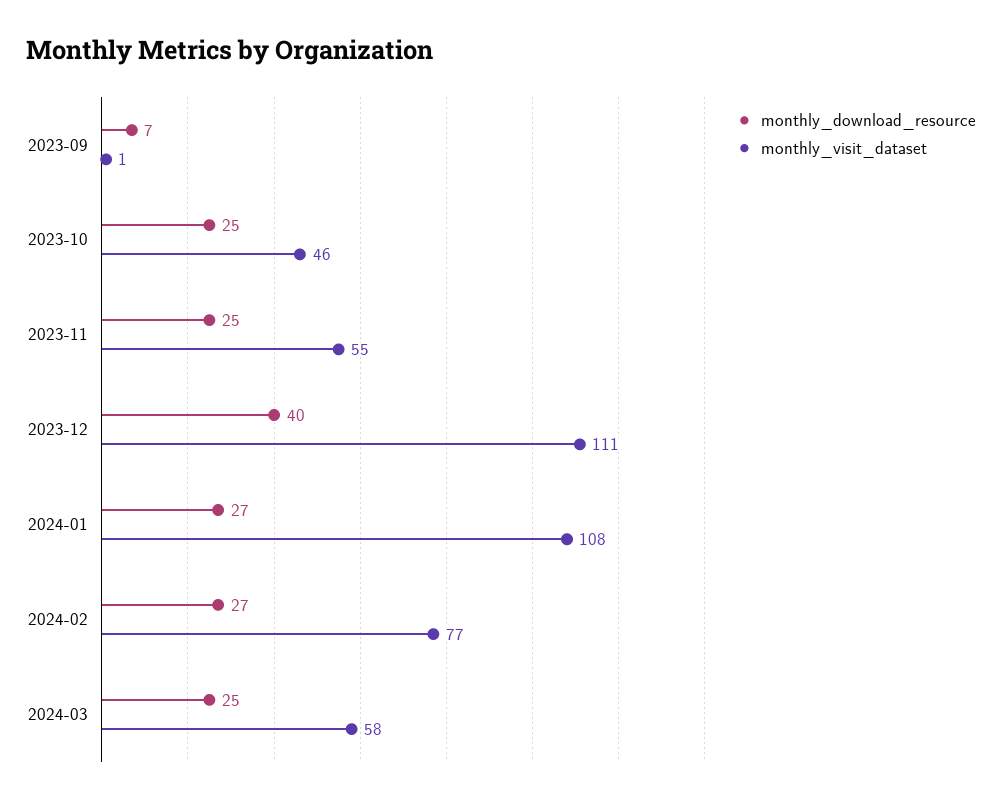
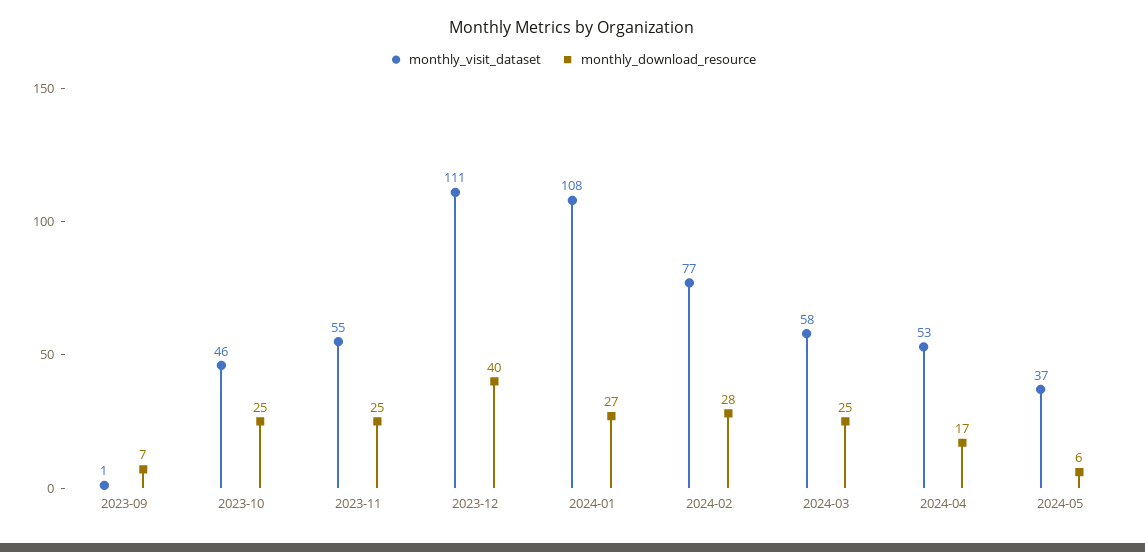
monthly_download_resource, 2024-02: 27 -> 28
monthly_visit_dataset, 2024-04: none -> 53
monthly_download_resource, 2024-04: none -> 17
monthly_visit_dataset, 2024-05: none -> 37
monthly_download_resource, 2024-05: none -> 6

